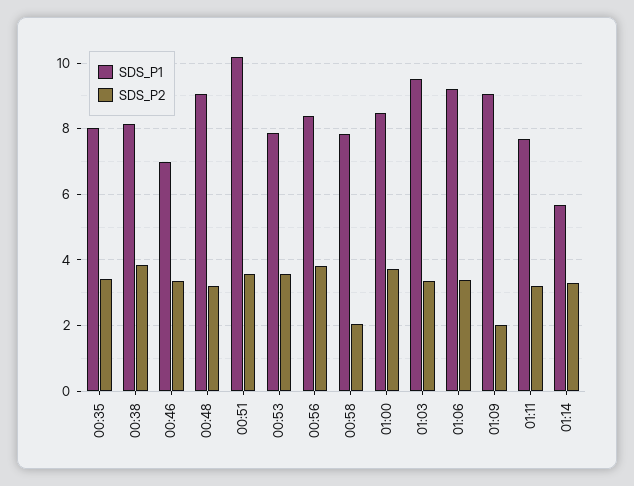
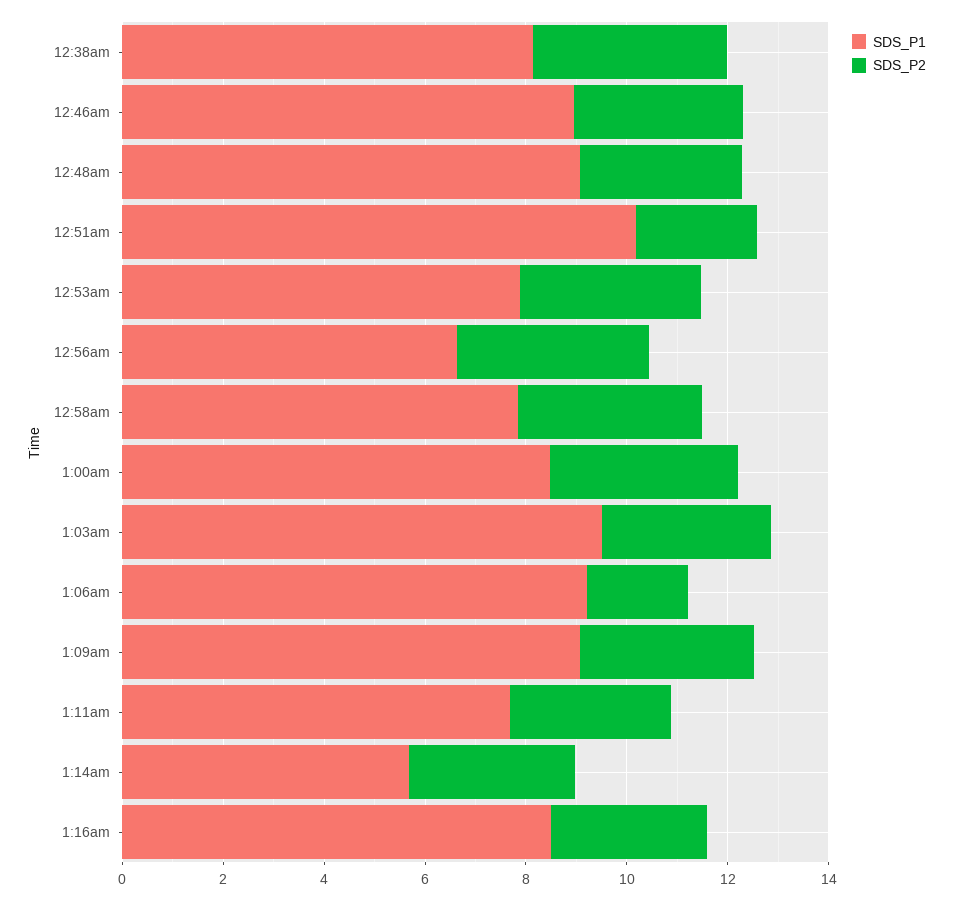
SDS_P1, 00:35: 8 -> none
SDS_P2, 00:35: 3.4 -> none
SDS_P1, 00:46: 7 -> 9
SDS_P2, 00:51: 3.6 -> 2.5
SDS_P1, 00:56: 8.4 -> 6.5
SDS_P2, 00:58: 2 -> 3.5
SDS_P2, 01:06: 3.4 -> 2
SDS_P2, 01:09: 2 -> 3.5
SDS_P1, 1:16am: none -> 8.5
SDS_P2, 1:16am: none -> 3

